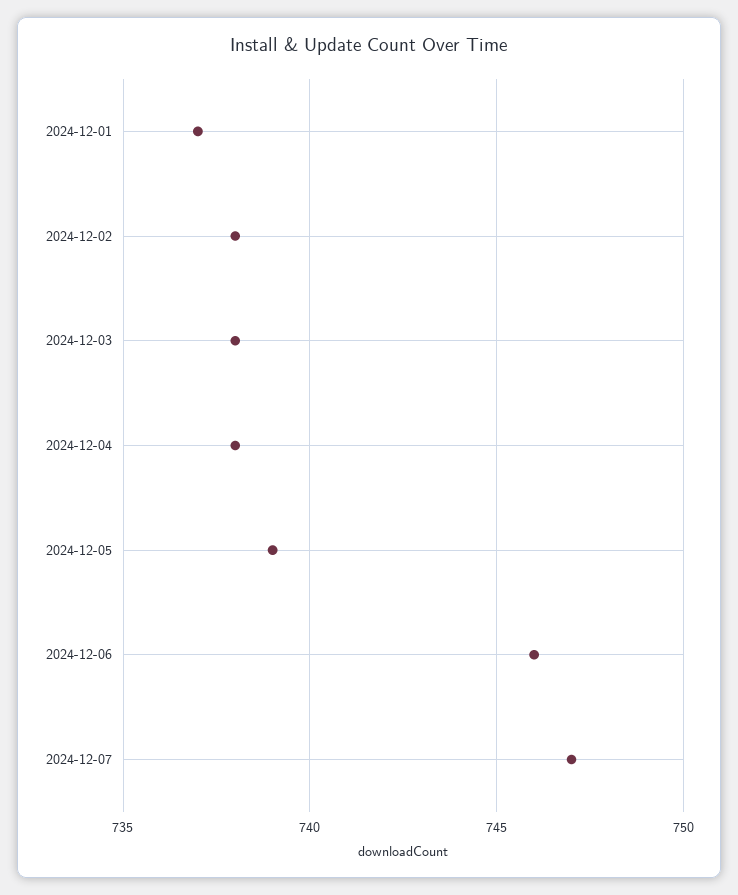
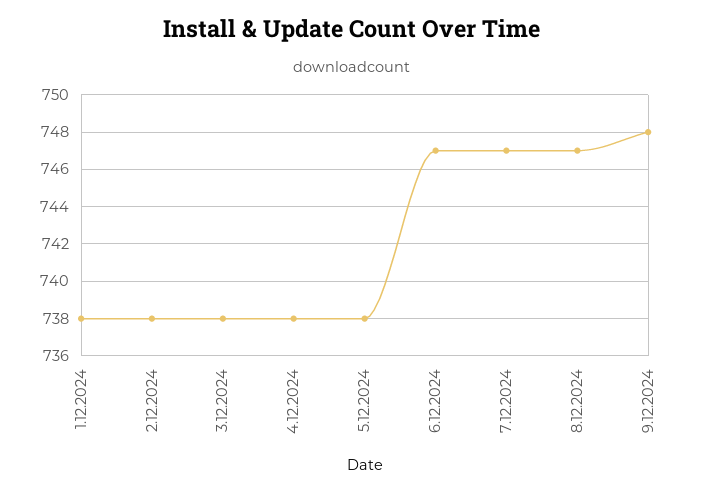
2024-12-01: 737 -> 738
2024-12-05: 739 -> 738
2024-12-06: 746 -> 747
8.12.2024: none -> 747
9.12.2024: none -> 748

